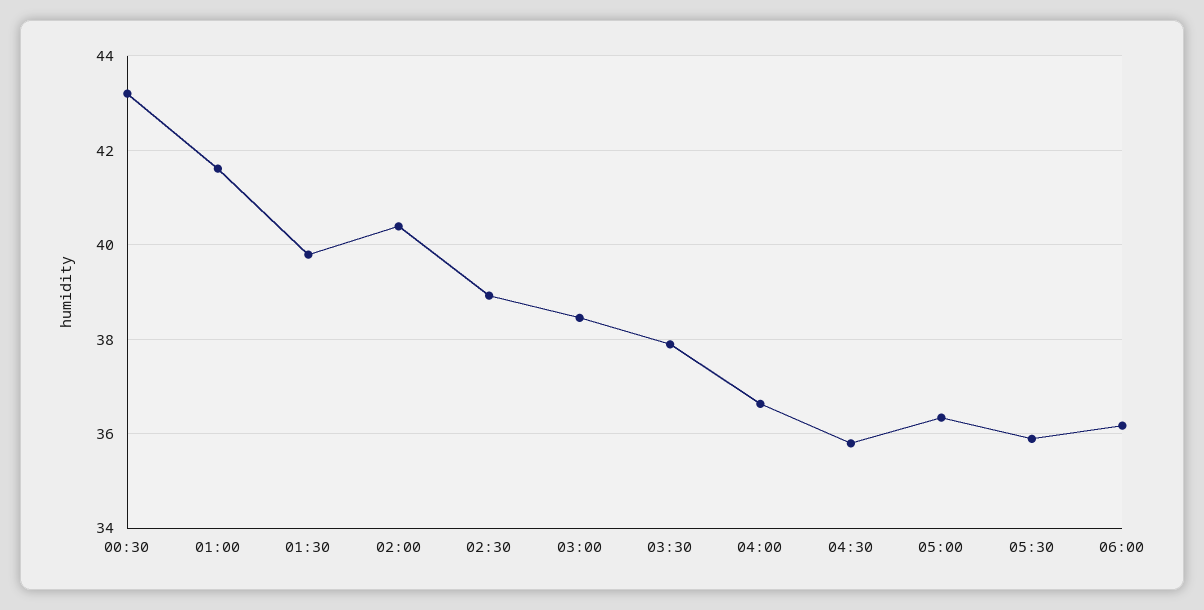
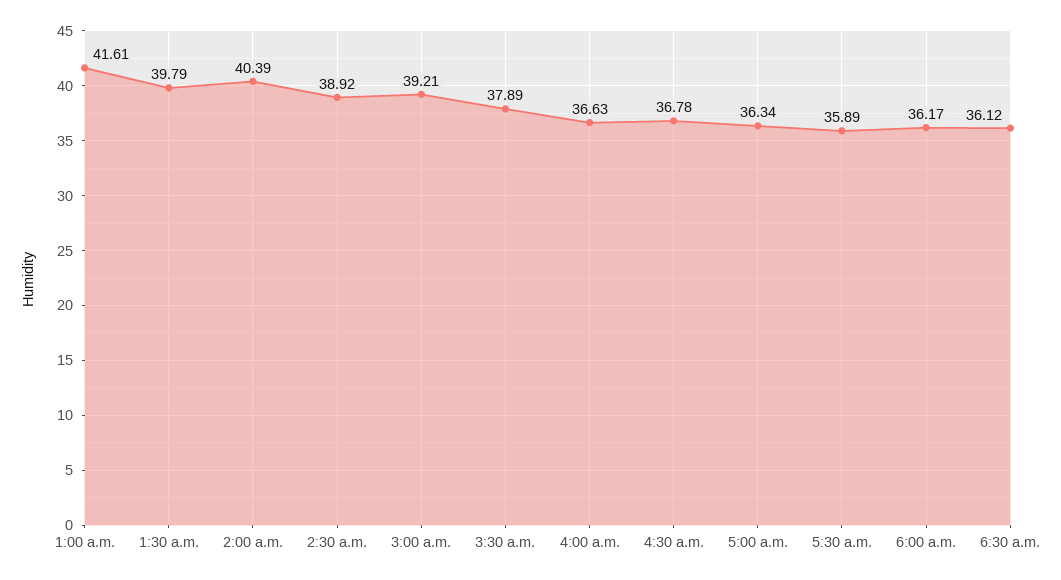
00:30: 43.2 -> none
03:00: 38.4 -> 39.21
04:30: 35.8 -> 36.78
6:30 a.m.: none -> 36.12

